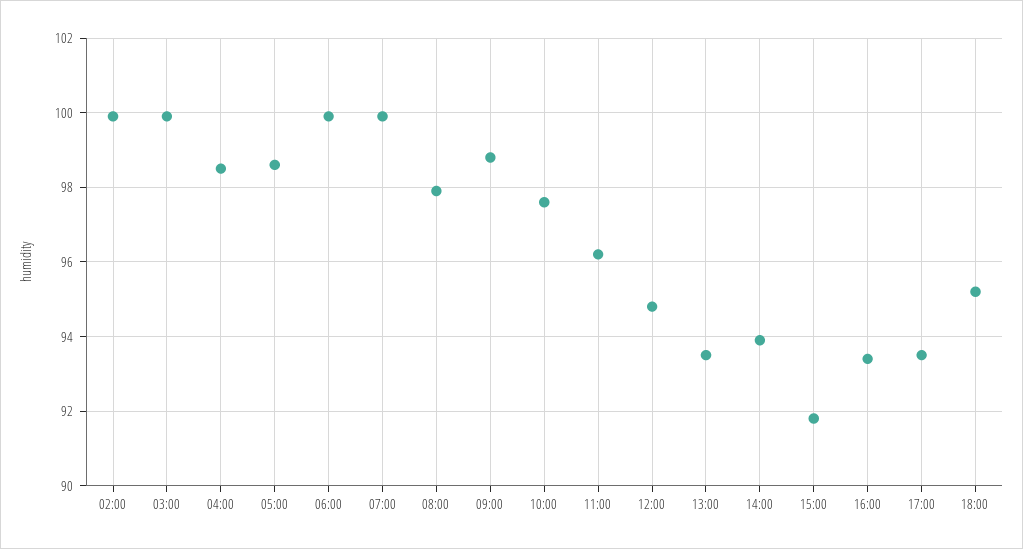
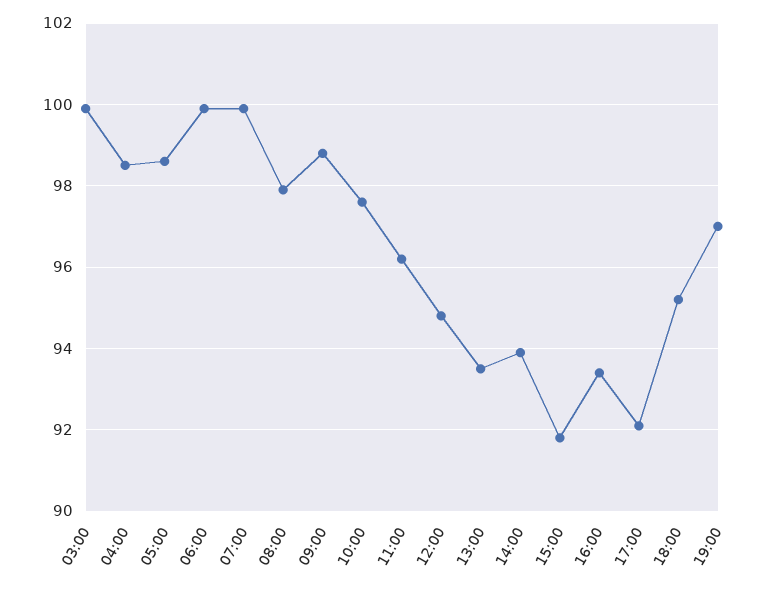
02:00: 100 -> none
17:00: 93.5 -> 92
19:00: none -> 97

